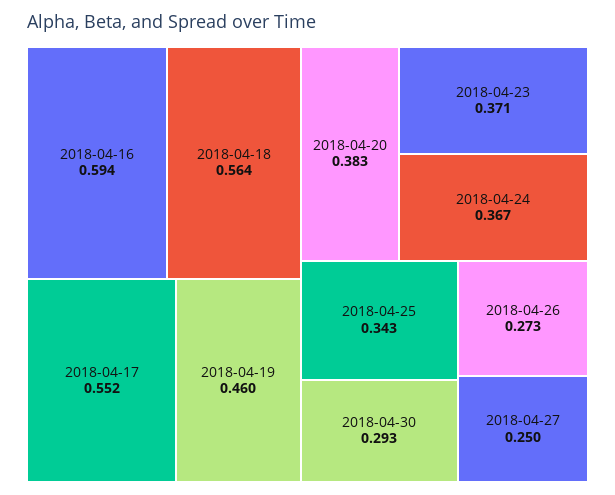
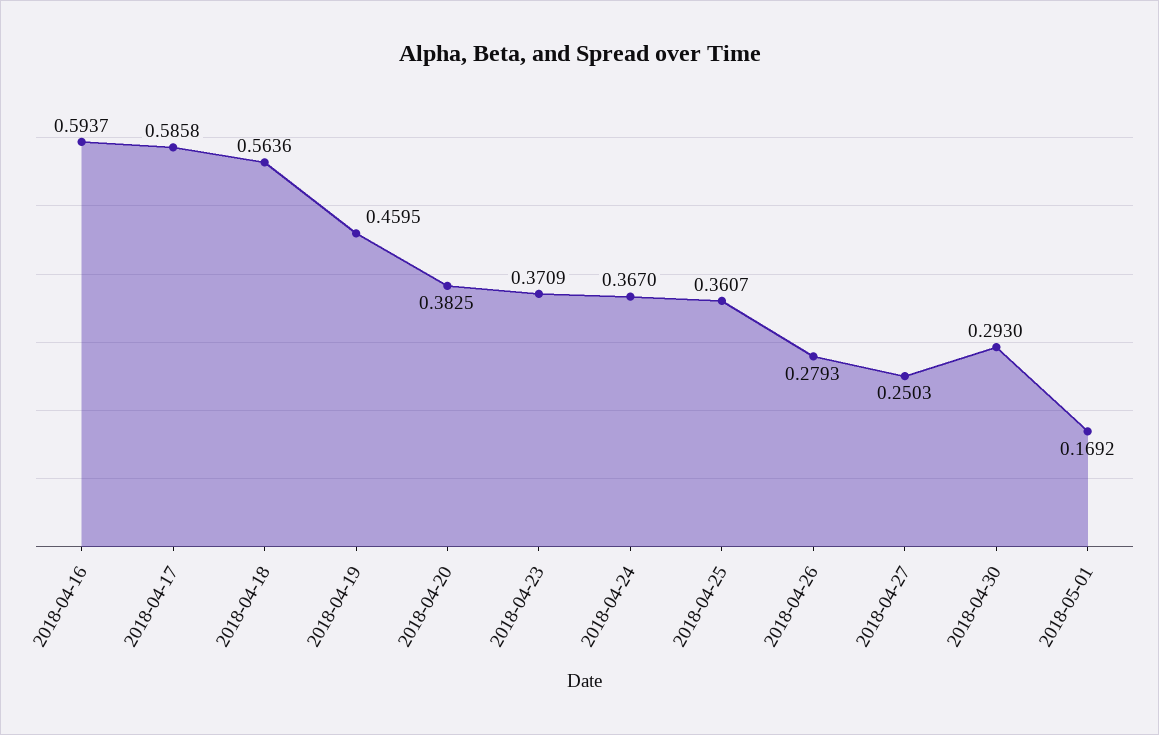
2018-04-17: 0.552 -> 0.5858
2018-04-25: 0.343 -> 0.3607
2018-04-26: 0.273 -> 0.2793
2018-05-01: none -> 0.1692

